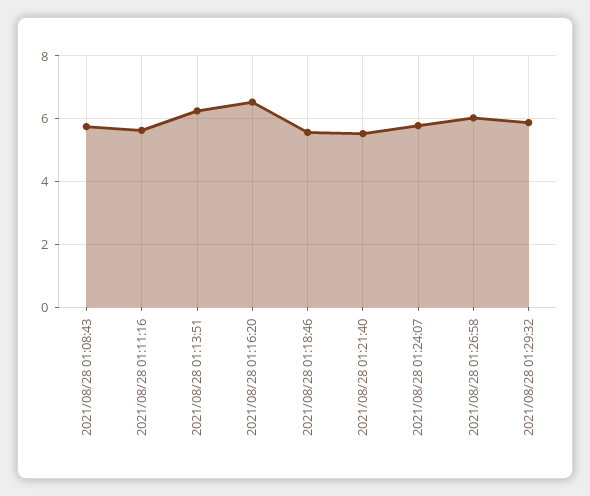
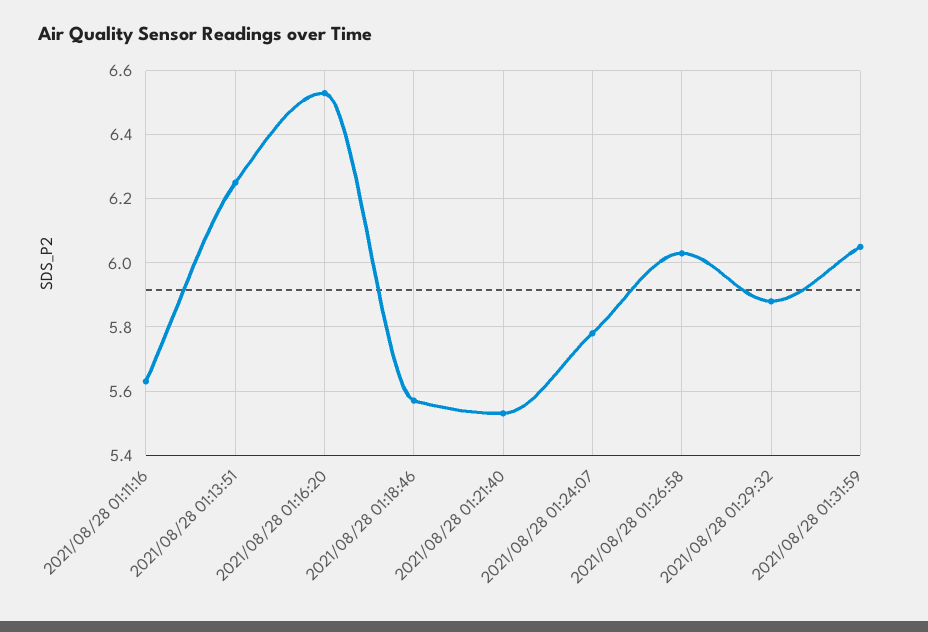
2021/08/28 01:08:43: 5.8 -> none
2021/08/28 01:31:59: none -> 6.05

